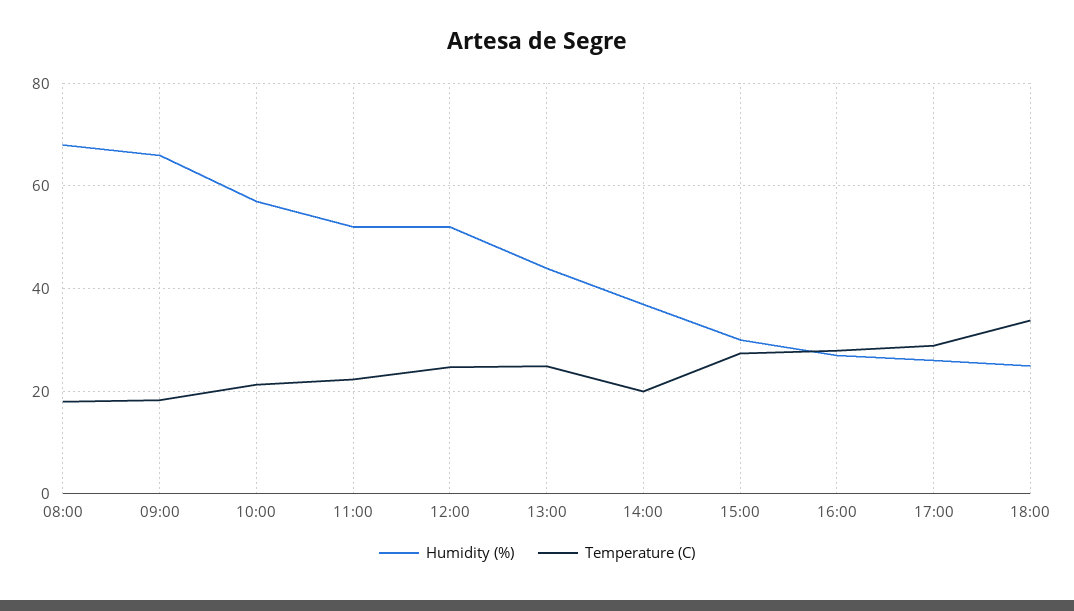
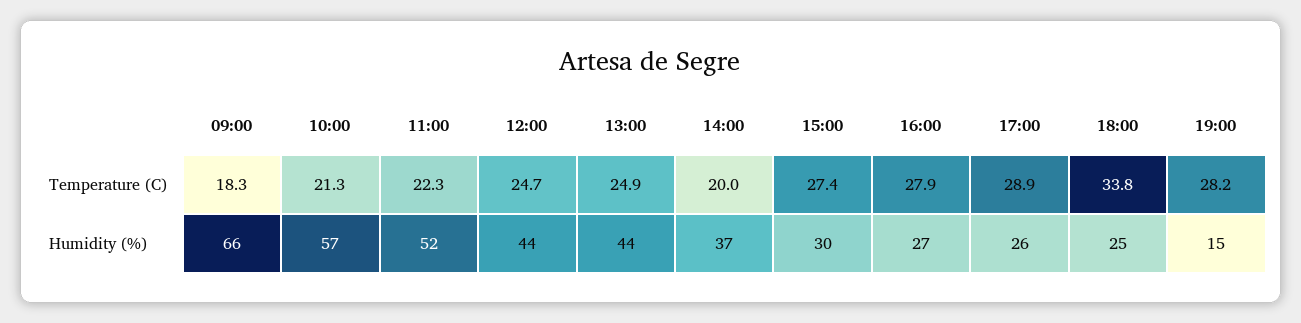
Humidity (%), 08:00: 68 -> none
Temperature (C), 08:00: 18 -> none
Humidity (%), 12:00: 52 -> 44
Temperature (C), 19:00: none -> 28.2
Humidity (%), 19:00: none -> 15

